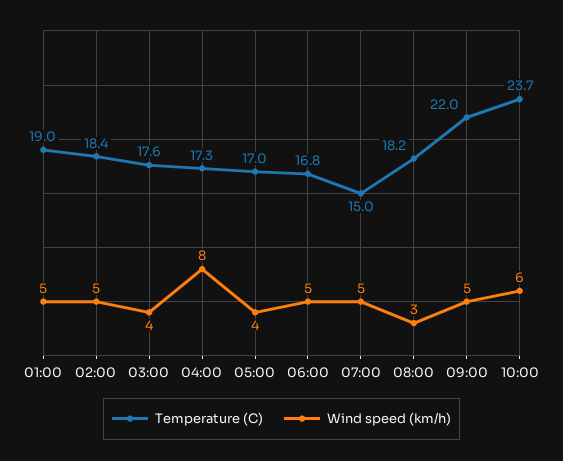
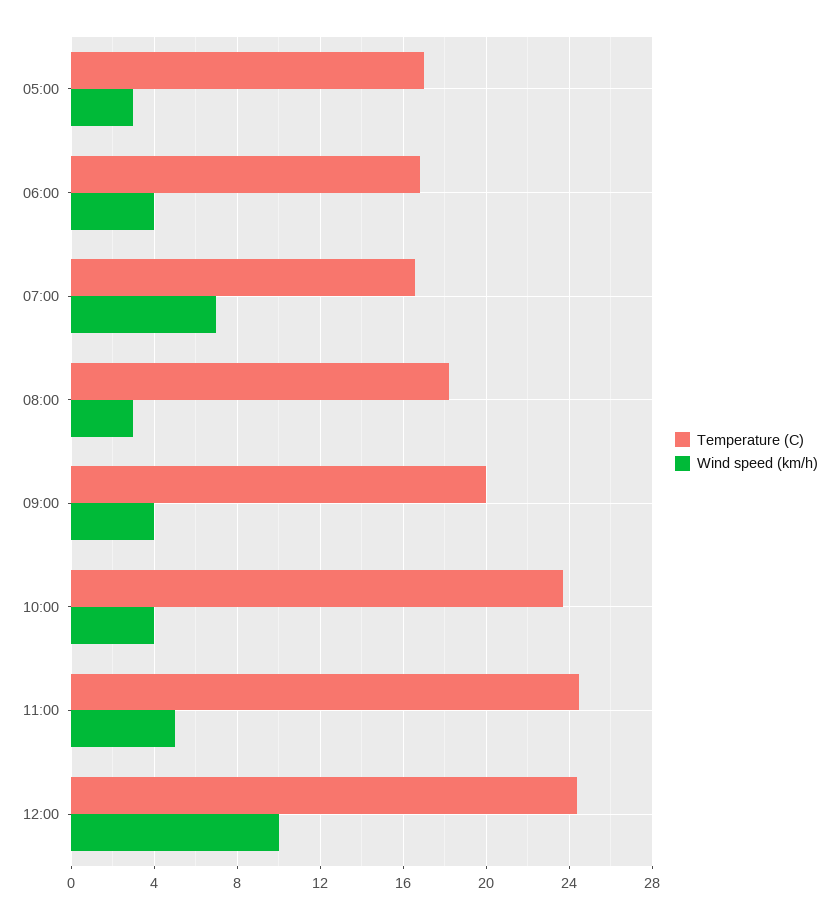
Temperature (C), 01:00: 19 -> none
Wind speed (km/h), 01:00: 5 -> none
Temperature (C), 02:00: 18.4 -> none
Wind speed (km/h), 02:00: 5 -> none
Temperature (C), 03:00: 17.6 -> none
Wind speed (km/h), 03:00: 4 -> none
Temperature (C), 04:00: 17.3 -> none
Wind speed (km/h), 04:00: 8 -> none
Wind speed (km/h), 05:00: 4 -> 3
Wind speed (km/h), 06:00: 5 -> 4
Temperature (C), 07:00: 15 -> 16.5
Wind speed (km/h), 07:00: 5 -> 7
Temperature (C), 09:00: 22 -> 20
Wind speed (km/h), 09:00: 5 -> 4
Wind speed (km/h), 10:00: 6 -> 4
Temperature (C), 11:00: none -> 24.5
Wind speed (km/h), 11:00: none -> 5
Temperature (C), 12:00: none -> 24.5
Wind speed (km/h), 12:00: none -> 10

